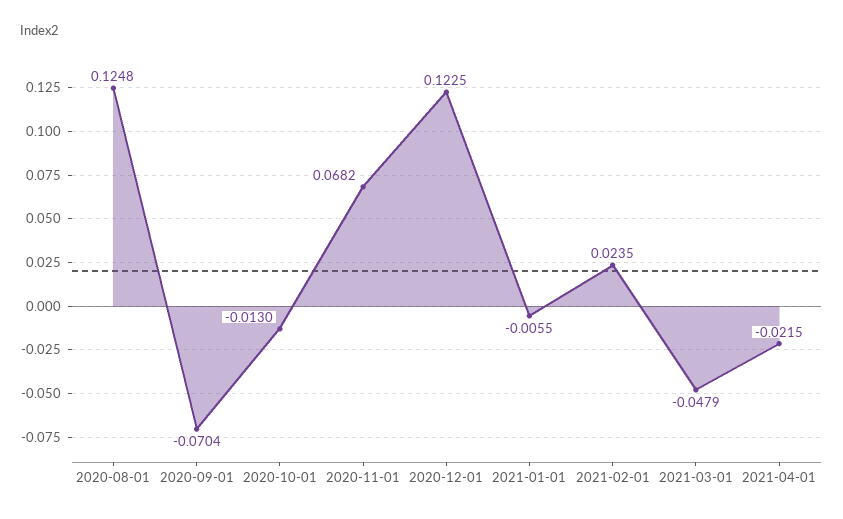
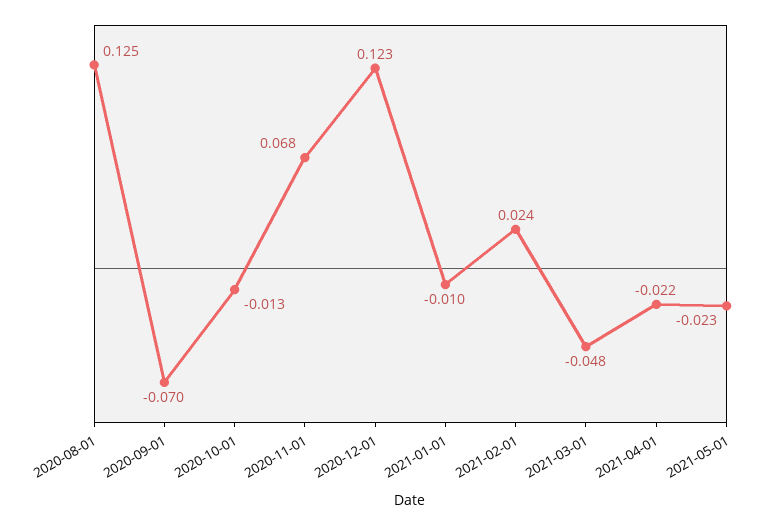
2021-01-01: -0.0055 -> -0.01
2021-05-01: none -> -0.023

